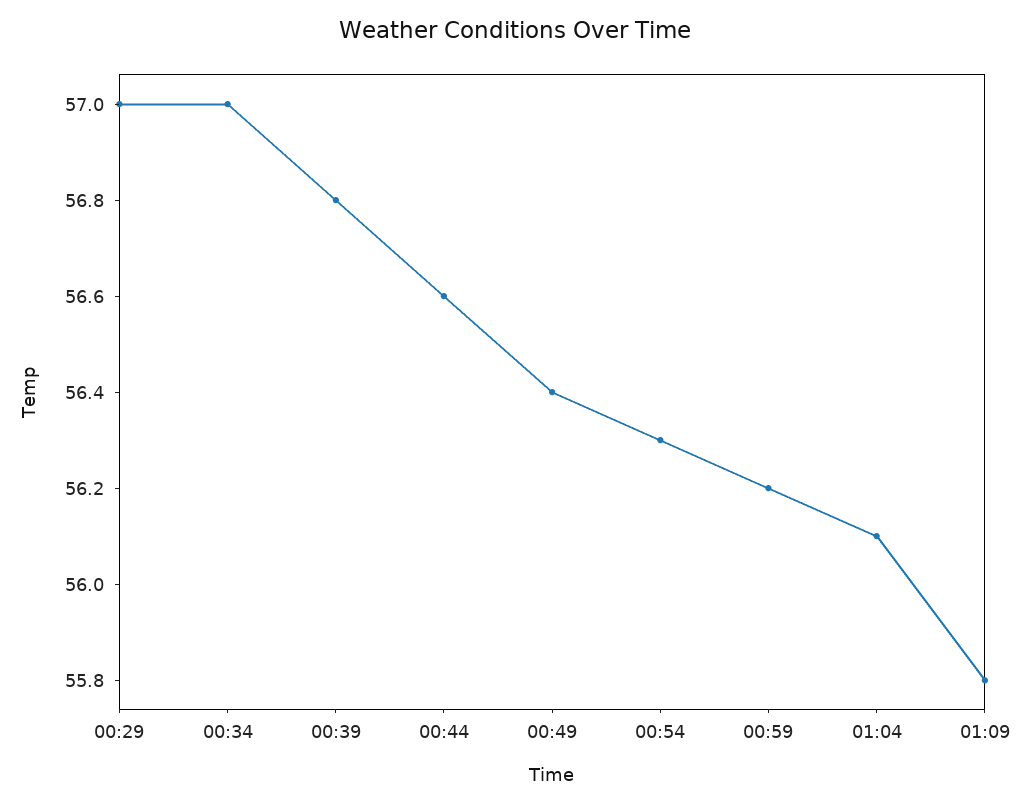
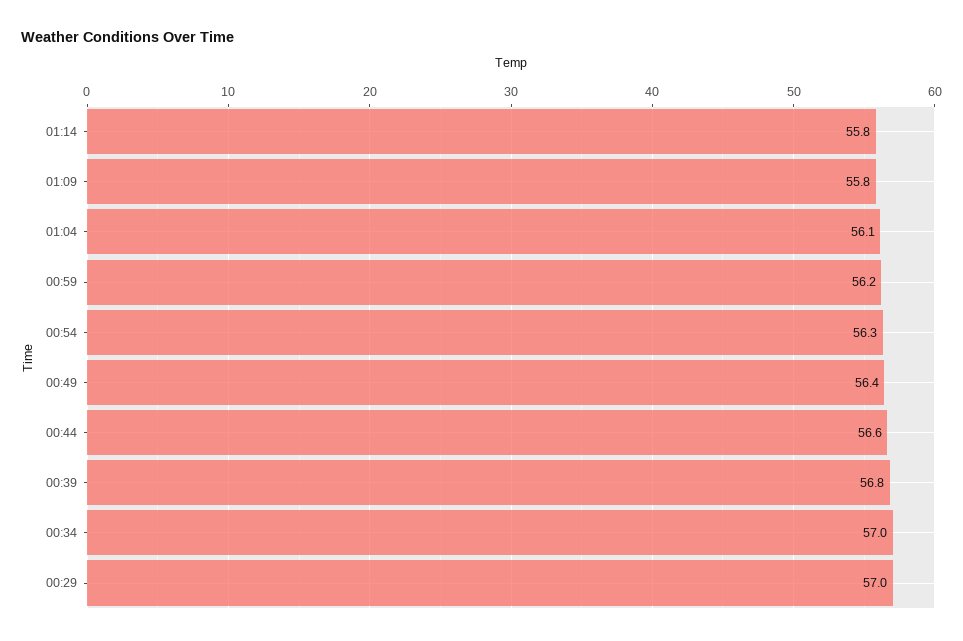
01:14: none -> 55.8

